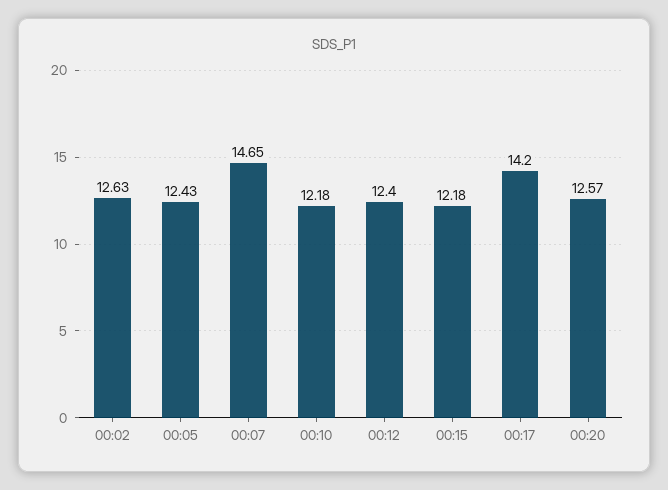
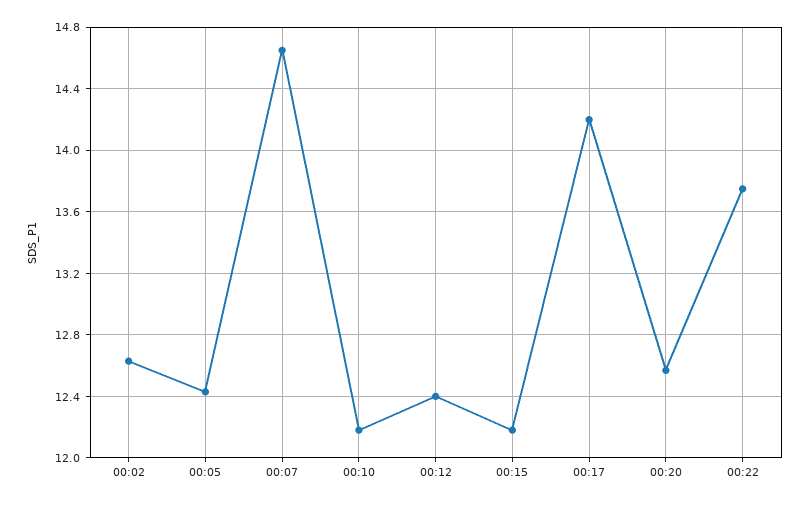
00:22: none -> 13.75

